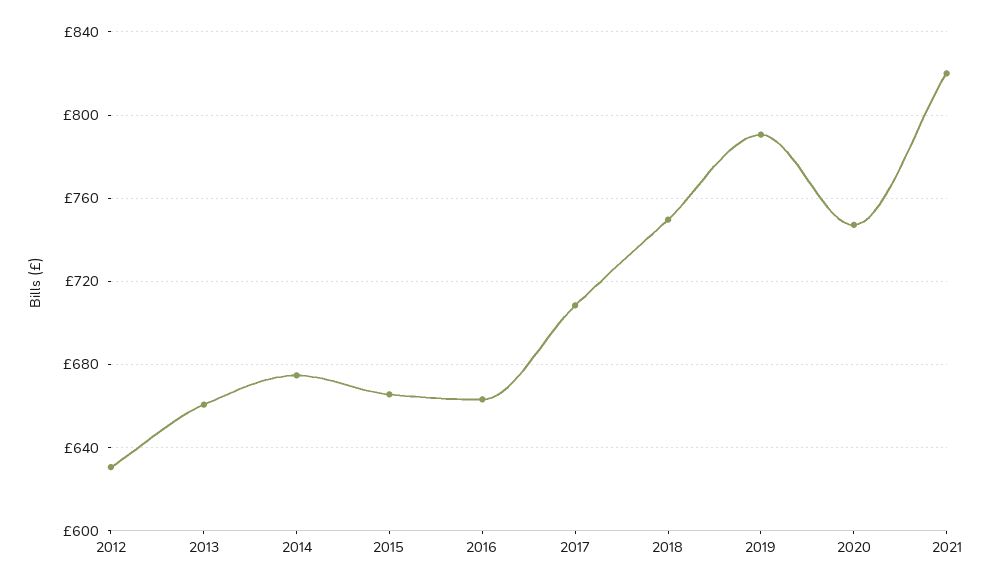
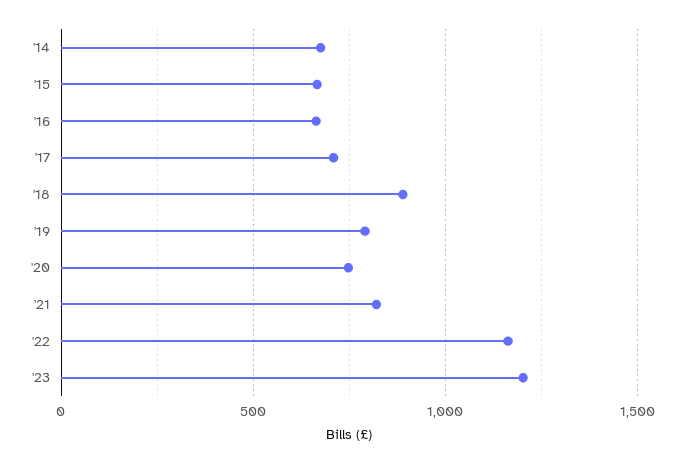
2012: 630 -> none
2013: 660 -> none
2018: 750 -> 900
'22: none -> 1150
'23: none -> 1200

